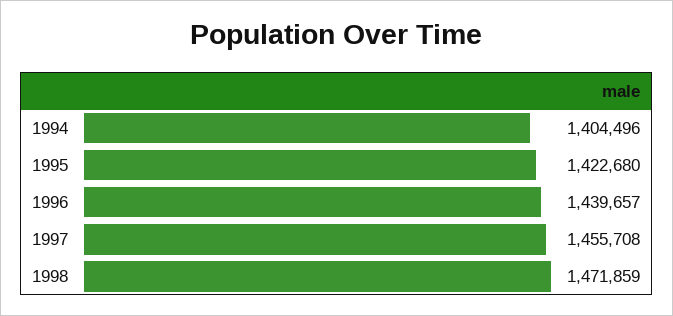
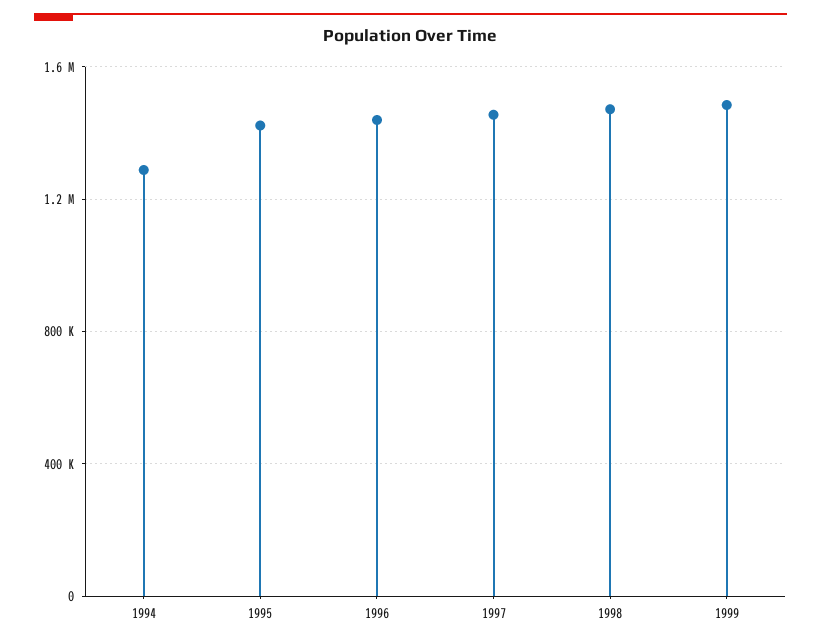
1994: 1404496 -> 1300000
1999: none -> 1500000

